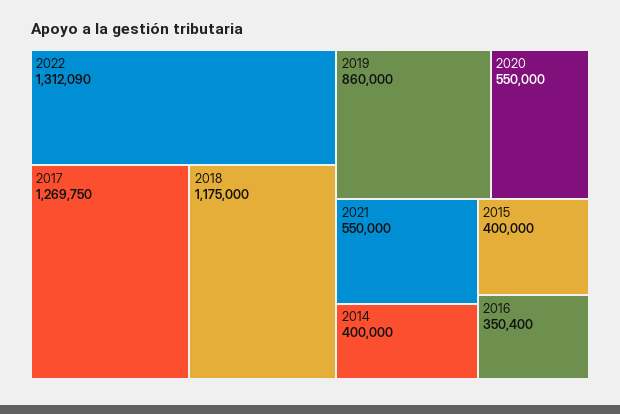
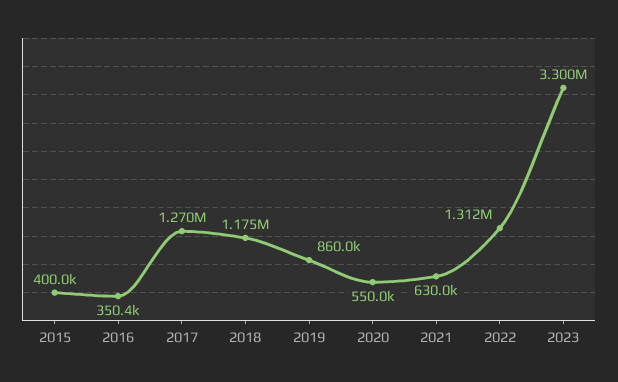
2021: 550000 -> 630000
2014: 400000 -> none
2023: none -> 3300000

